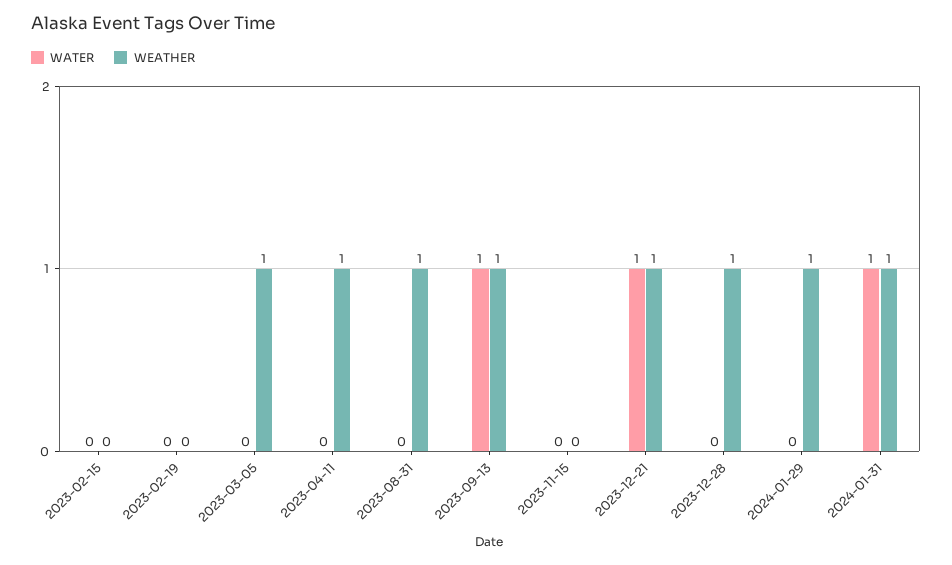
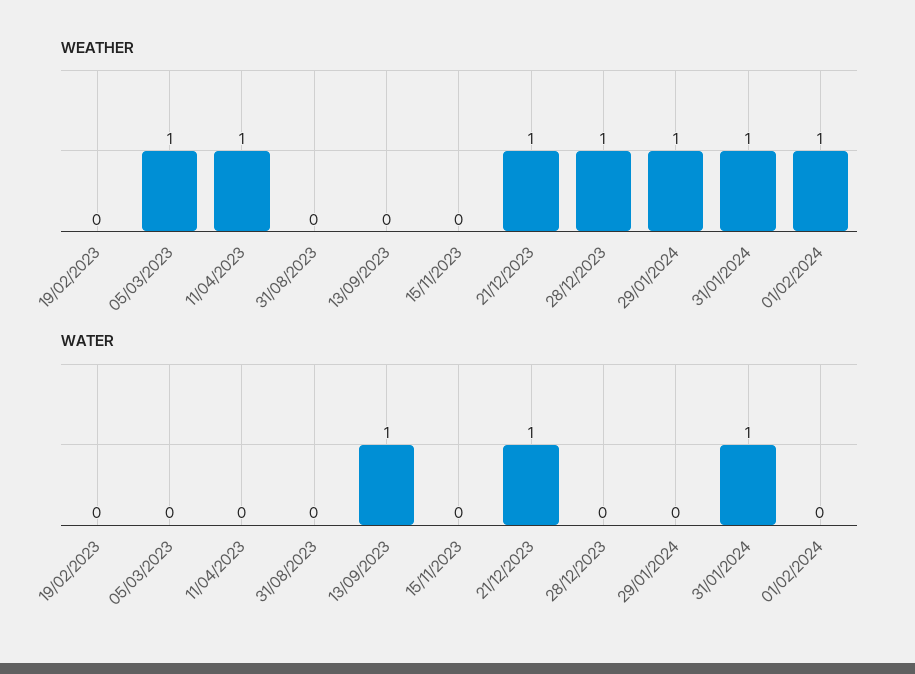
WATER, 2023-02-15: 0 -> none
WEATHER, 2023-02-15: 0 -> none
WEATHER, 2023-08-31: 1 -> 0
WEATHER, 2023-09-13: 1 -> 0
WEATHER, 01/02/2024: none -> 1
WATER, 01/02/2024: none -> 0

